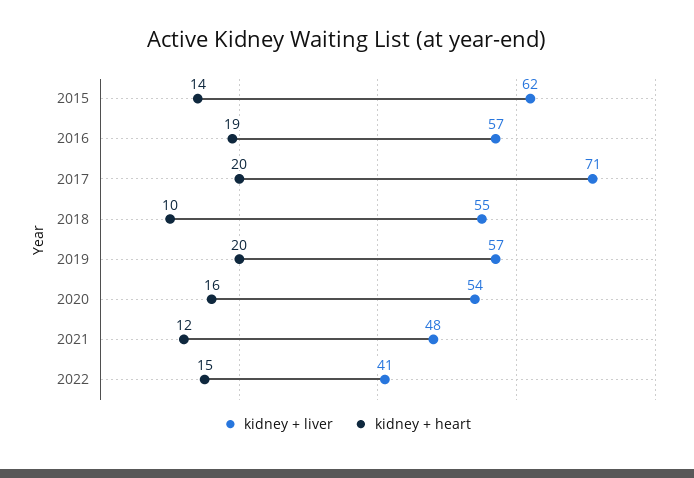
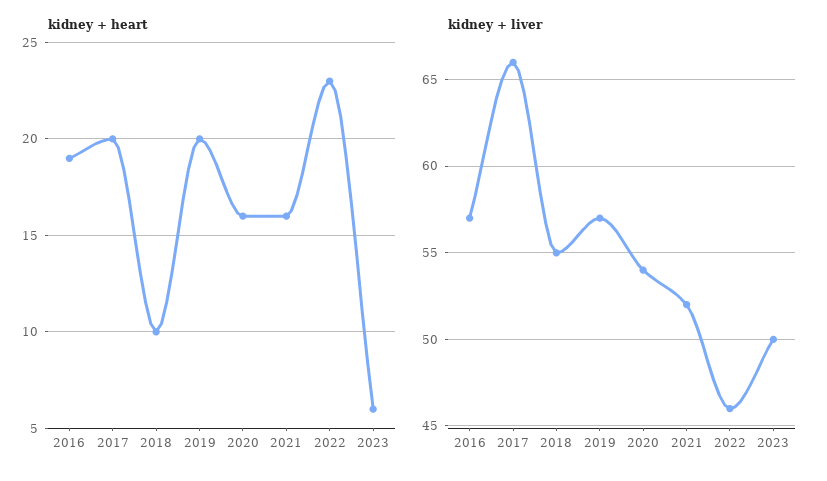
kidney + liver, 2015: 62 -> none
kidney + heart, 2015: 14 -> none
kidney + liver, 2017: 71 -> 66
kidney + liver, 2021: 48 -> 52
kidney + heart, 2021: 12 -> 16
kidney + liver, 2022: 41 -> 46
kidney + heart, 2022: 15 -> 23
kidney + heart, 2023: none -> 6
kidney + liver, 2023: none -> 50

